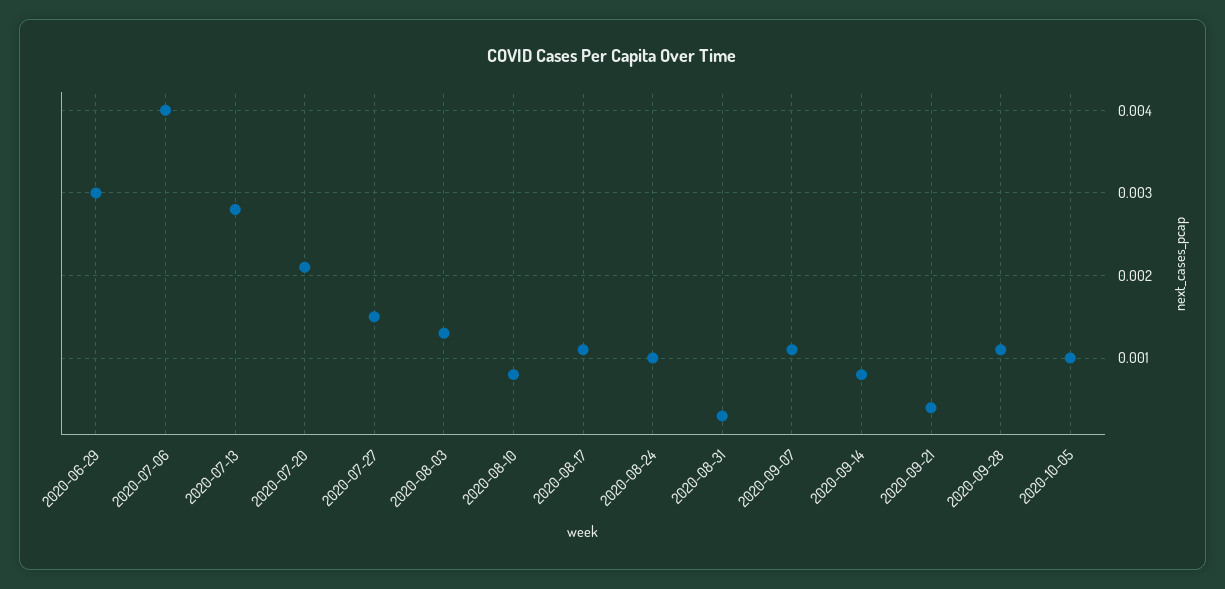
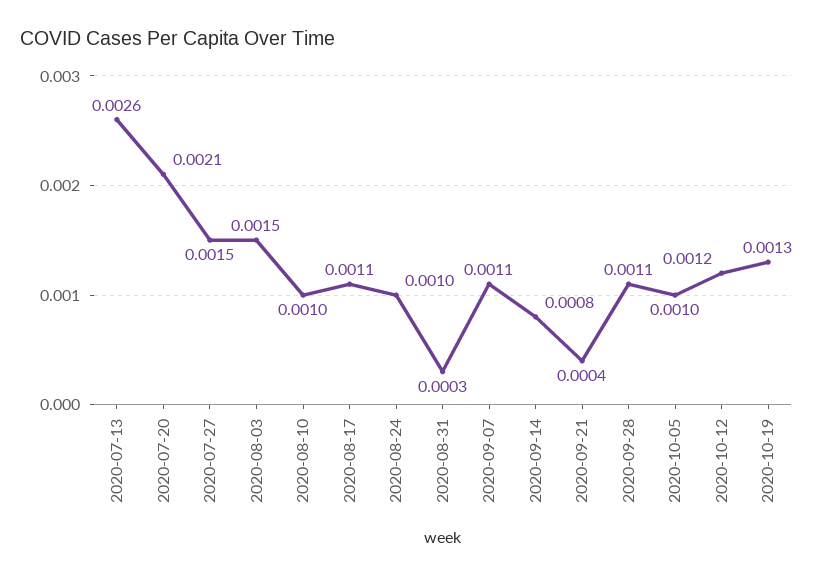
2020-06-29: 0.003 -> none
2020-07-06: 0.004 -> none
2020-07-13: 0.0028 -> 0.0026
2020-08-03: 0.0013 -> 0.0015
2020-08-10: 0.0008 -> 0.001
2020-10-12: none -> 0.0012
2020-10-19: none -> 0.0013

